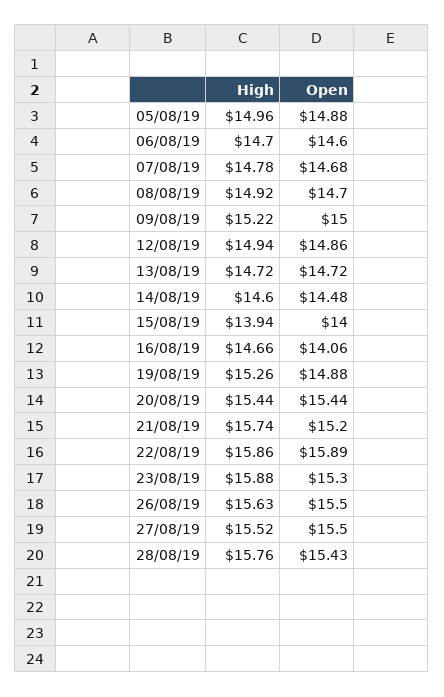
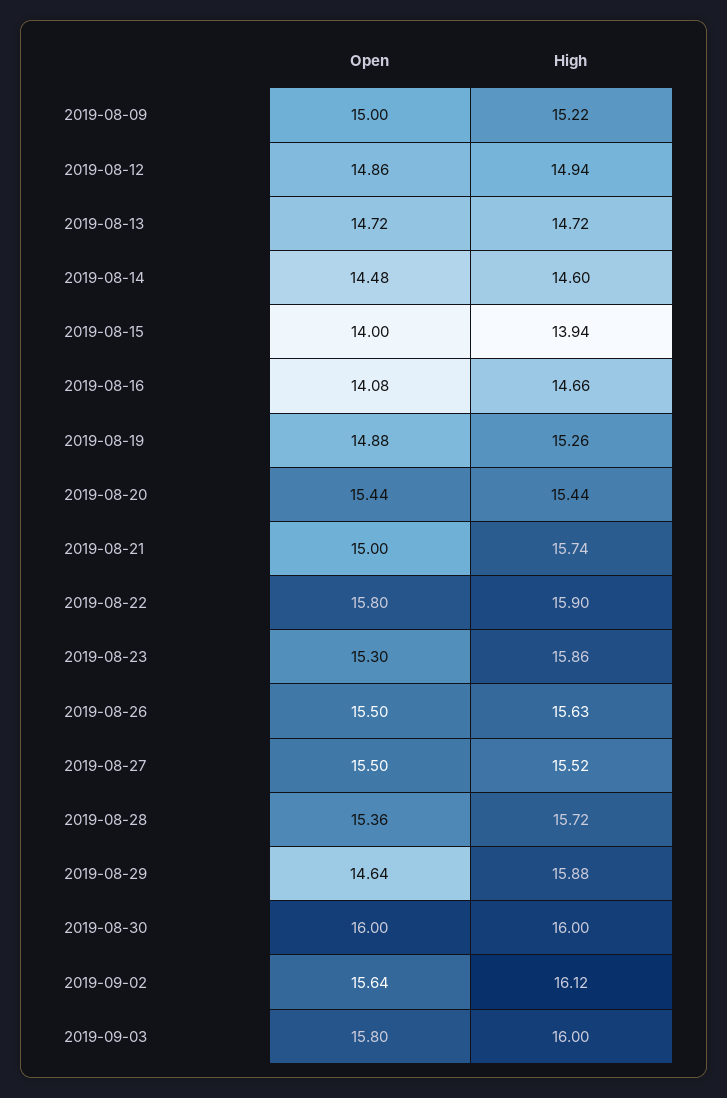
High, 05/08/19: 14.96 -> none
Open, 05/08/19: 14.88 -> none
High, 06/08/19: 14.7 -> none
Open, 06/08/19: 14.6 -> none
High, 07/08/19: 14.78 -> none
Open, 07/08/19: 14.68 -> none
High, 08/08/19: 14.92 -> none
Open, 08/08/19: 14.7 -> none
Open, 16/08/19: 14.06 -> 14.08
Open, 21/08/19: 15.2 -> 15
High, 22/08/19: 15.86 -> 15.9
Open, 22/08/19: 15.89 -> 15.8
High, 23/08/19: 15.88 -> 15.86
High, 28/08/19: 15.76 -> 15.72
Open, 28/08/19: 15.43 -> 15.36
Open, 2019-08-29: none -> 14.64
High, 2019-08-29: none -> 15.88
Open, 2019-08-30: none -> 16
High, 2019-08-30: none -> 16
Open, 2019-09-02: none -> 15.64
High, 2019-09-02: none -> 16.12
Open, 2019-09-03: none -> 15.8
High, 2019-09-03: none -> 16

